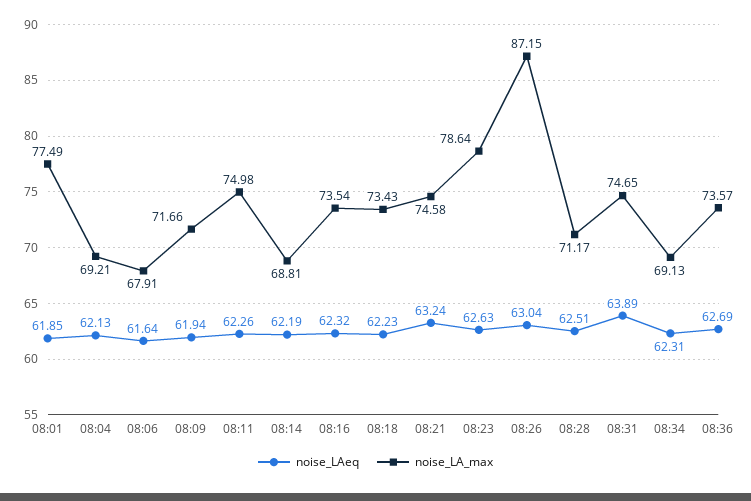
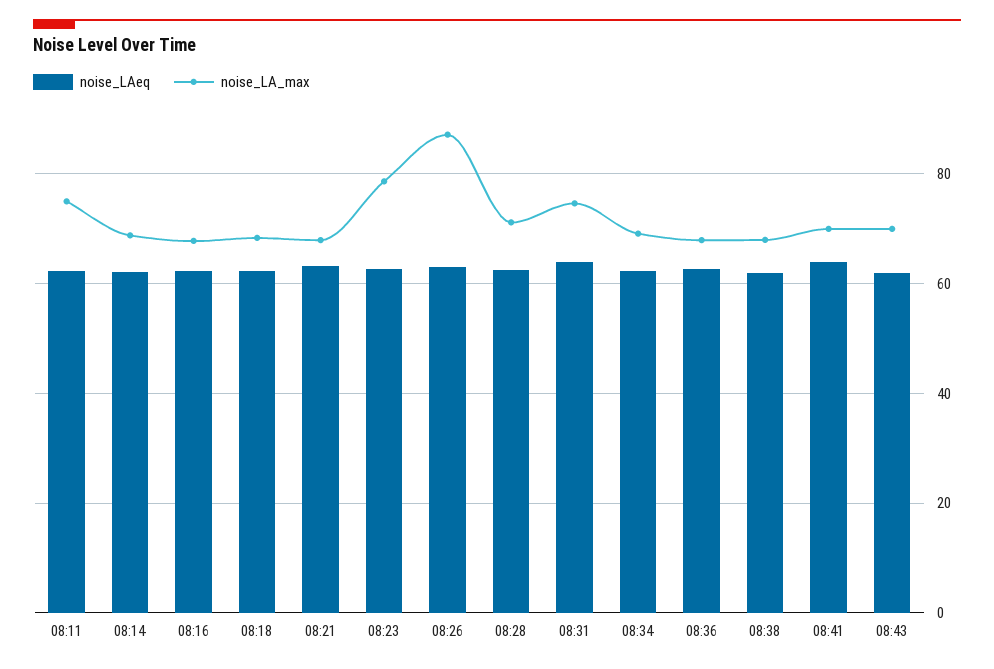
noise_LAeq, 08:01: 61.85 -> none
noise_LA_max, 08:01: 77.49 -> none
noise_LAeq, 08:04: 62.13 -> none
noise_LA_max, 08:04: 69.21 -> none
noise_LAeq, 08:06: 61.64 -> none
noise_LA_max, 08:06: 67.91 -> none
noise_LAeq, 08:09: 61.94 -> none
noise_LA_max, 08:09: 71.66 -> none
noise_LA_max, 08:16: 73.54 -> 68
noise_LA_max, 08:18: 73.43 -> 68
noise_LA_max, 08:21: 74.58 -> 68
noise_LA_max, 08:36: 73.57 -> 68
noise_LAeq, 08:38: none -> 62
noise_LA_max, 08:38: none -> 68
noise_LAeq, 08:41: none -> 64
noise_LA_max, 08:41: none -> 70
noise_LAeq, 08:43: none -> 62
noise_LA_max, 08:43: none -> 70

